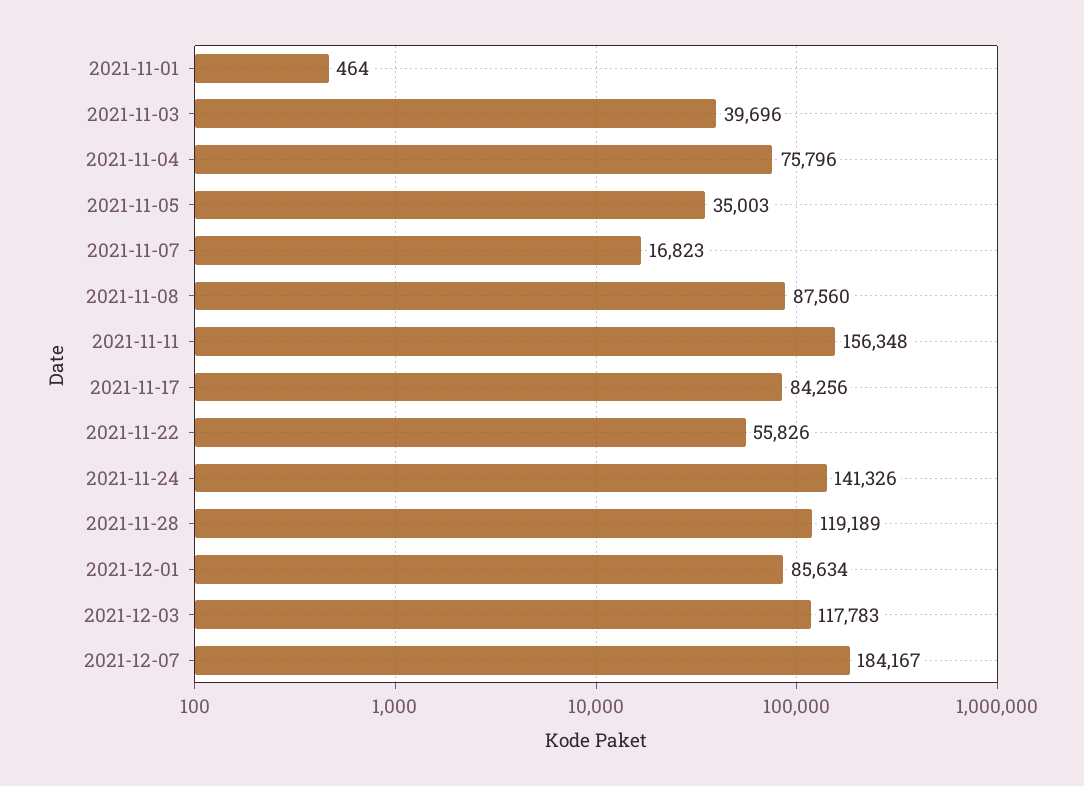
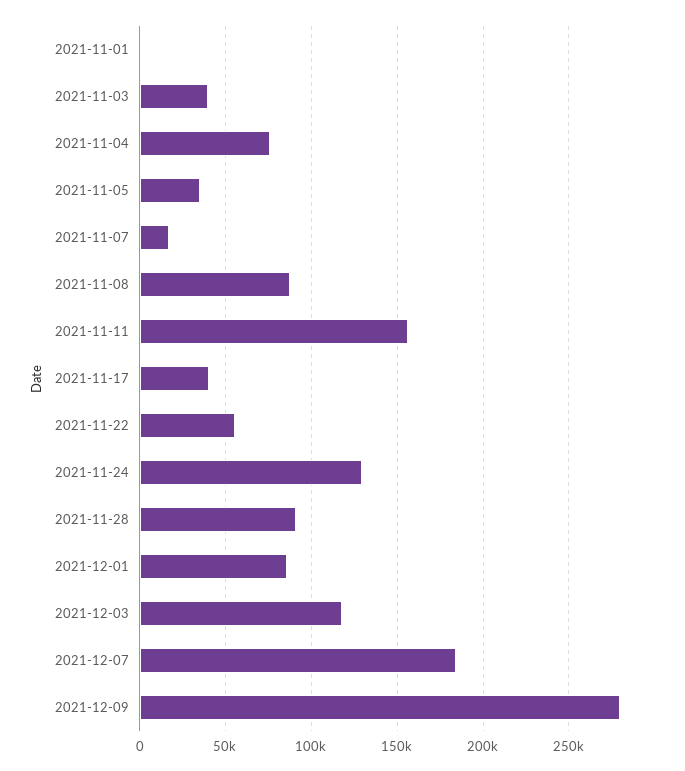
2021-11-17: 84256 -> 40000
2021-11-24: 141326 -> 130000
2021-11-28: 119189 -> 90000
2021-12-09: none -> 280000

